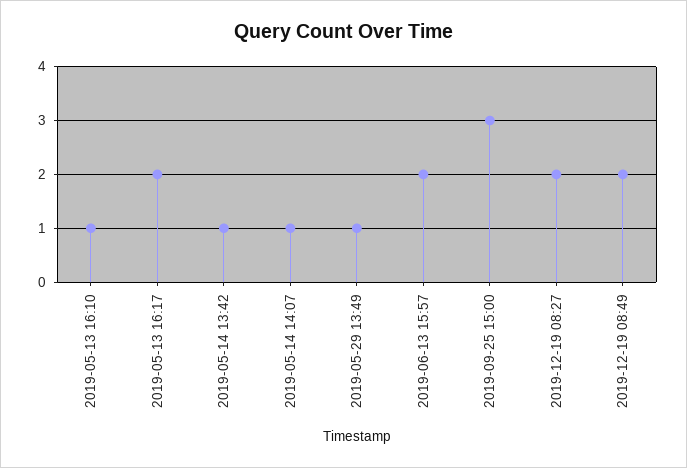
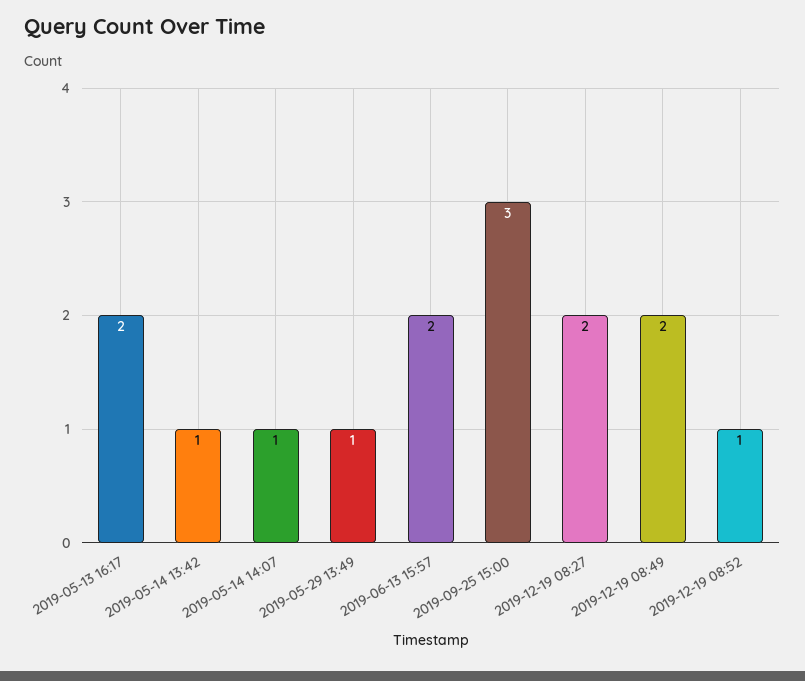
2019-05-13 16:10: 1 -> none
2019-12-19 08:52: none -> 1

